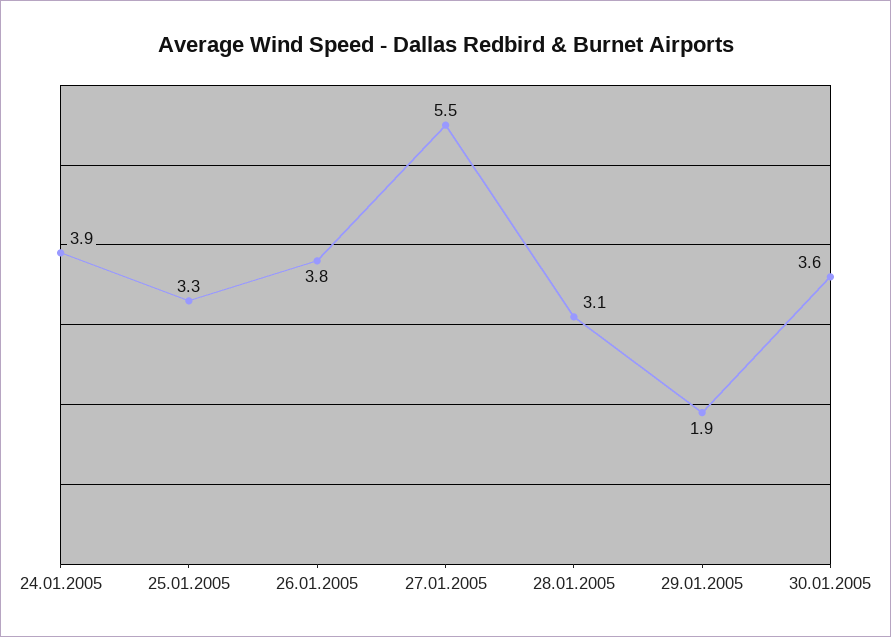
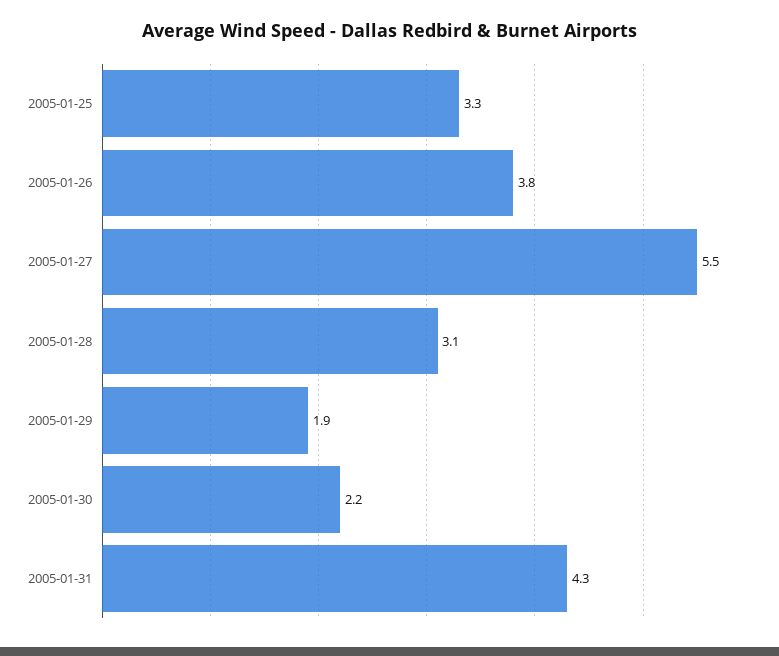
24.01.2005: 3.9 -> none
30.01.2005: 3.6 -> 2.2
2005-01-31: none -> 4.3

